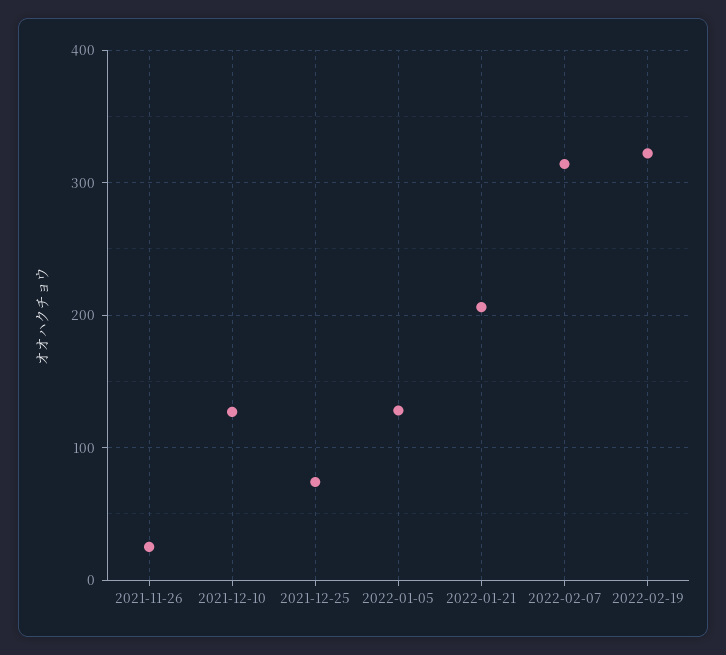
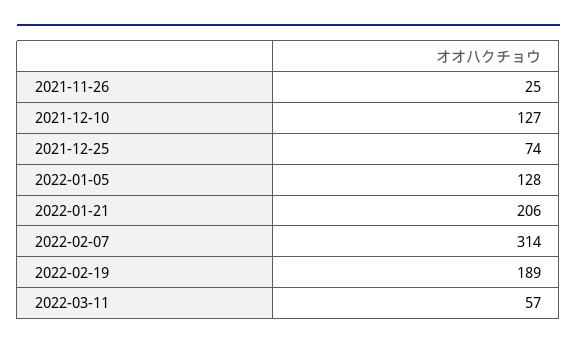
2022-02-19: 320 -> 189
2022-03-11: none -> 57

